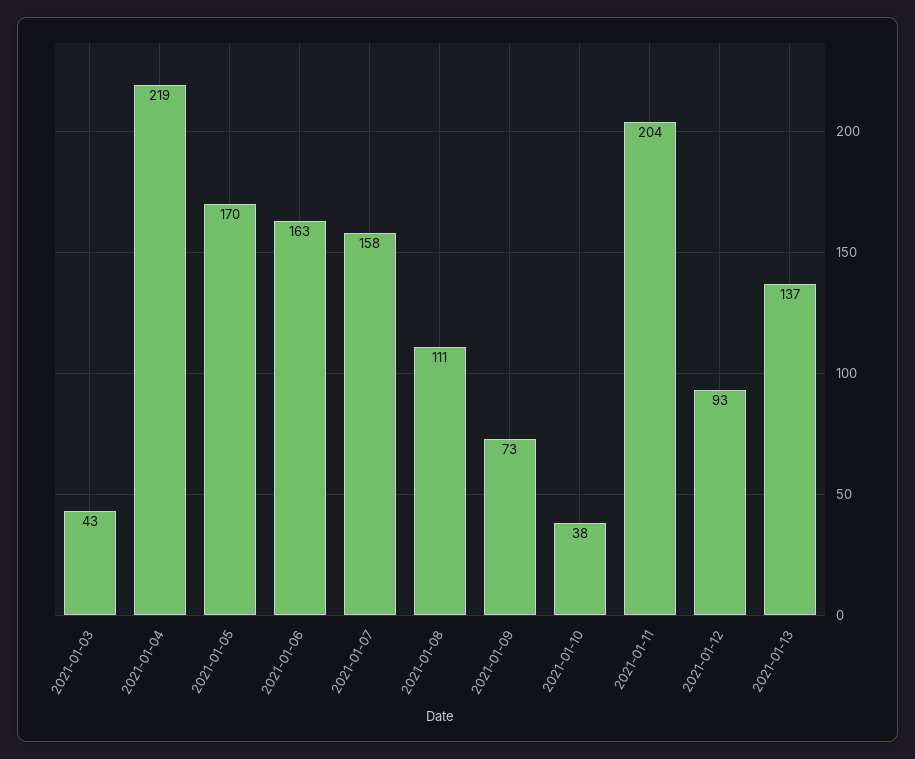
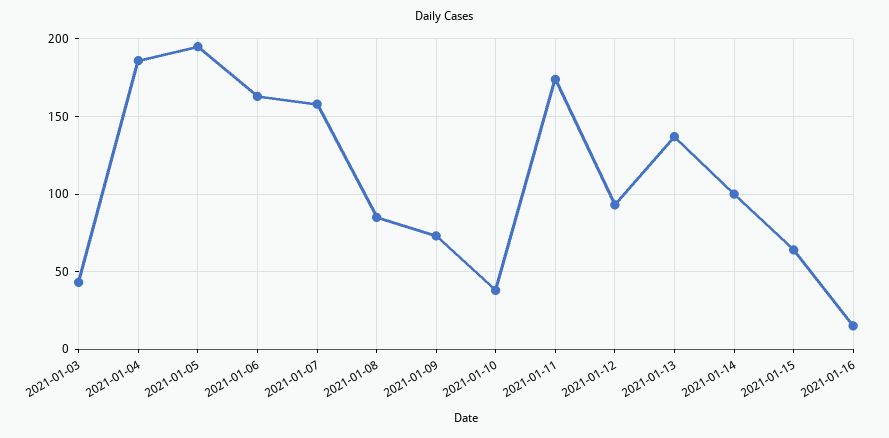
2021-01-04: 219 -> 185
2021-01-05: 170 -> 195
2021-01-08: 111 -> 85
2021-01-11: 204 -> 175
2021-01-14: none -> 100
2021-01-15: none -> 65
2021-01-16: none -> 15

